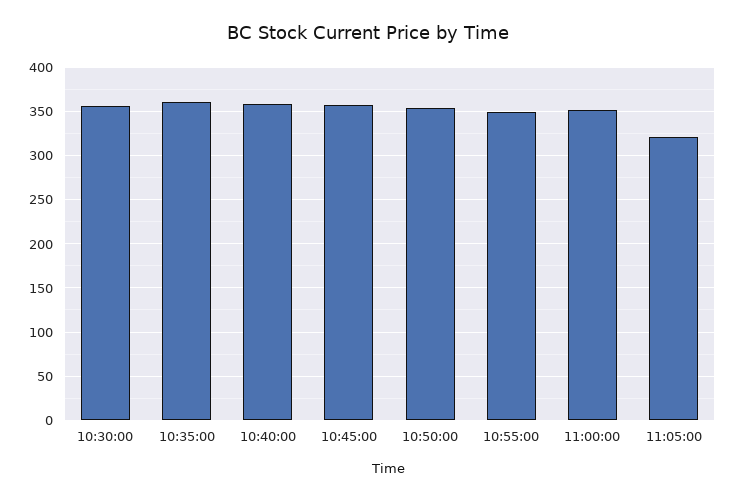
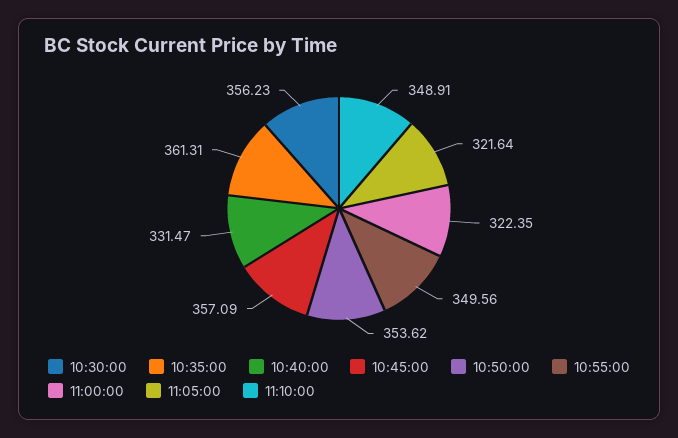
10:40:00: 360 -> 331.47
11:00:00: 350 -> 322.35
11:10:00: none -> 348.91

